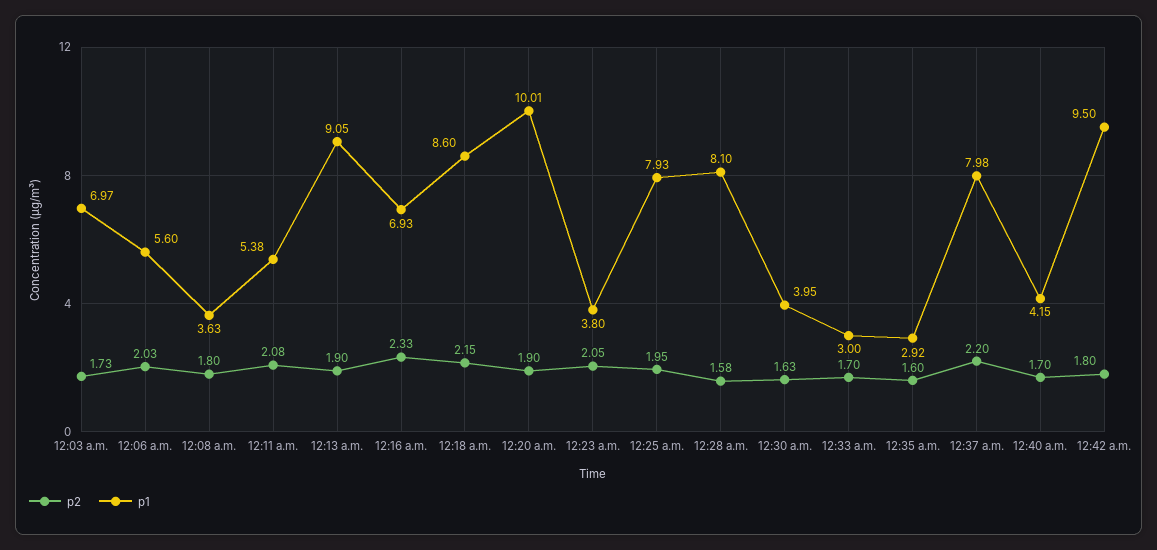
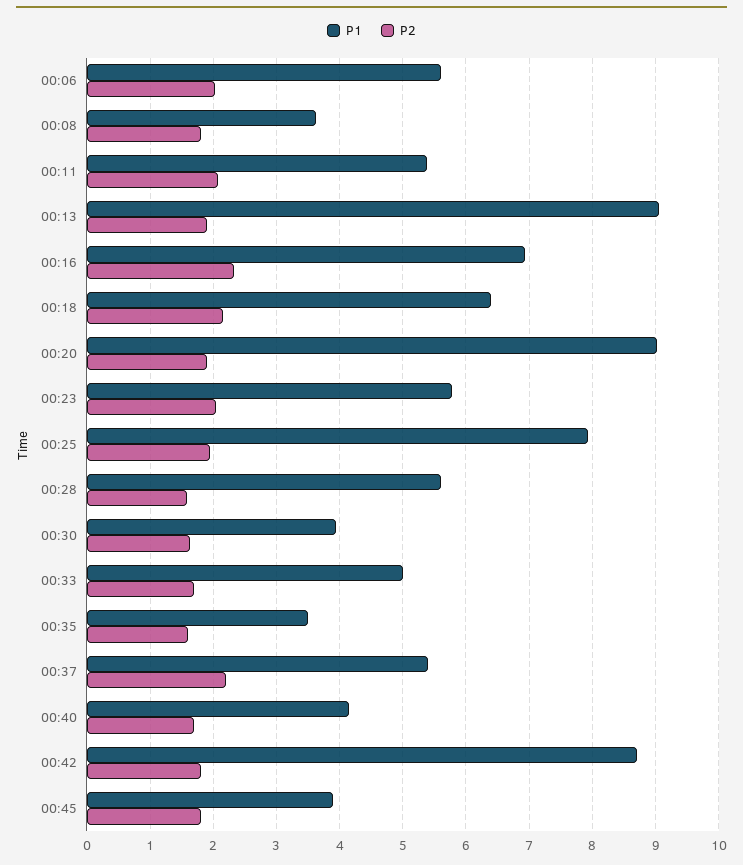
p2, 12:03 a.m.: 1.73 -> none
p1, 12:03 a.m.: 6.97 -> none
p1, 12:18 a.m.: 8.6 -> 6.4
p1, 12:20 a.m.: 10.01 -> 9
p1, 12:23 a.m.: 3.8 -> 5.8
p1, 12:28 a.m.: 8.1 -> 5.6
p1, 12:33 a.m.: 3 -> 5
p1, 12:35 a.m.: 2.92 -> 3.5
p1, 12:37 a.m.: 7.98 -> 5.4
p1, 12:42 a.m.: 9.5 -> 8.7
p1, 00:45: none -> 3.9
p2, 00:45: none -> 1.8

